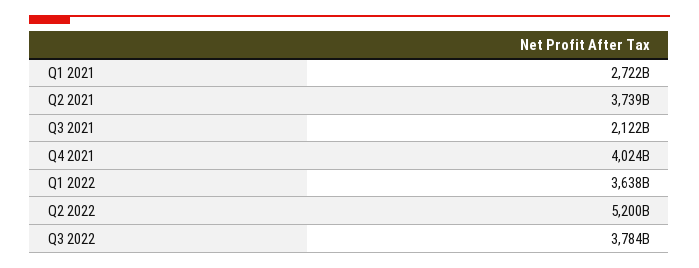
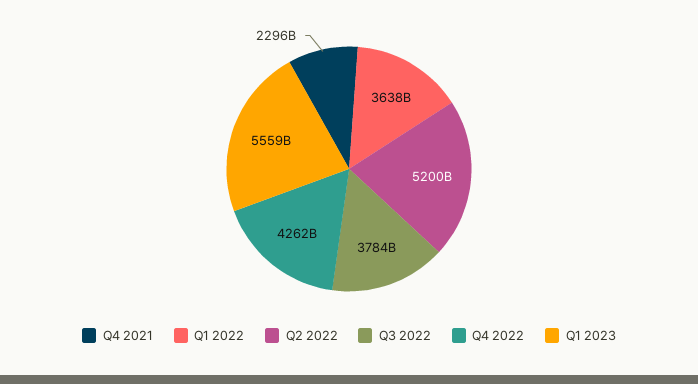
Q1 2021: 2722000000000 -> none
Q2 2021: 3739000000000 -> none
Q3 2021: 2122000000000 -> none
Q4 2021: 4024000000000 -> 2296000000000
Q4 2022: none -> 4262000000000
Q1 2023: none -> 5559000000000

